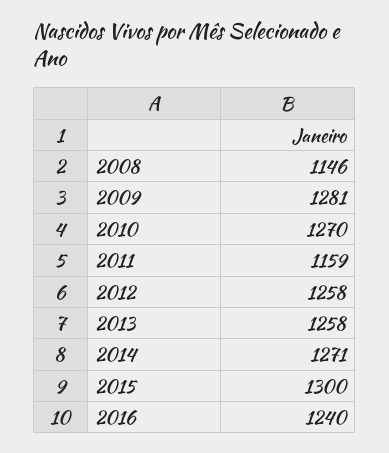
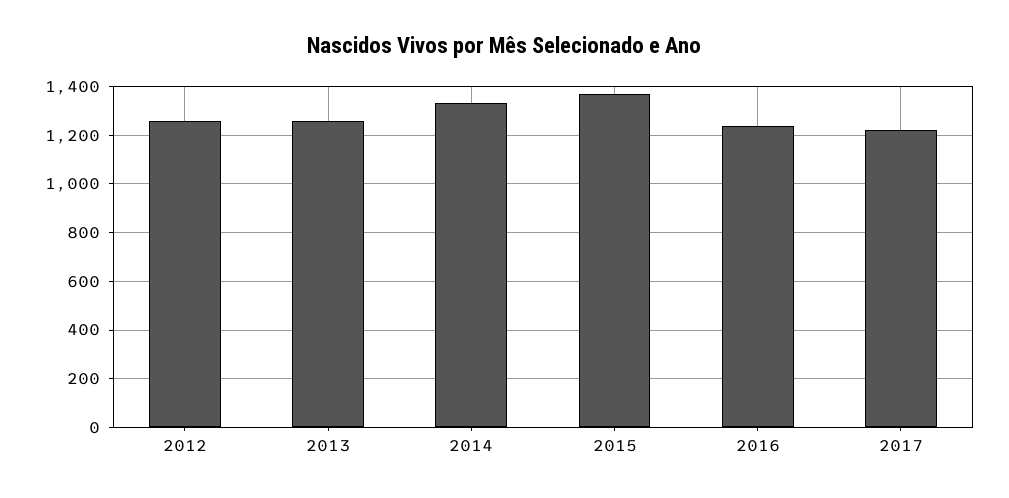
2008: 1146 -> none
2009: 1281 -> none
2010: 1270 -> none
2011: 1159 -> none
2014: 1271 -> 1325
2015: 1300 -> 1375
2017: none -> 1225

